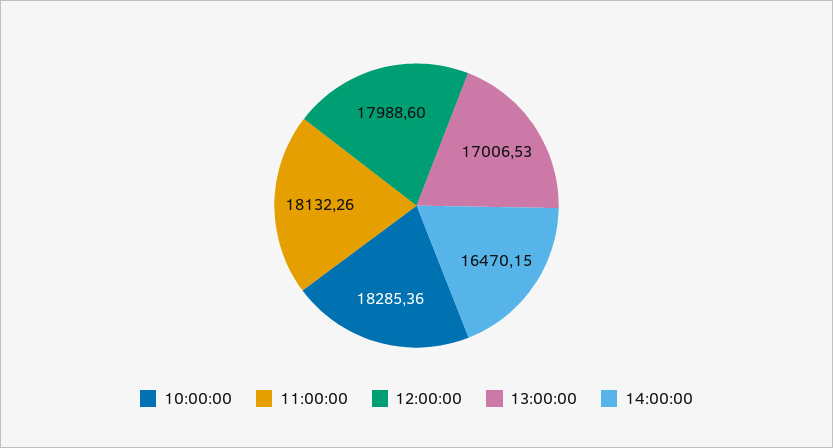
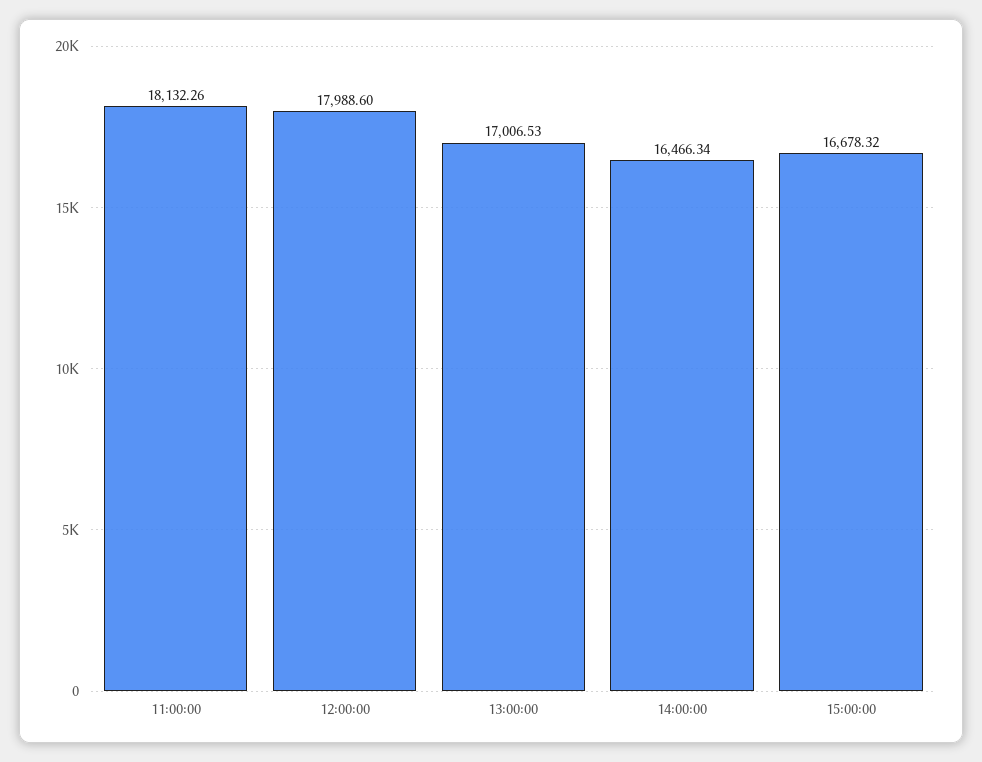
10:00:00: 18285.36 -> none
14:00:00: 16470.15 -> 16466.34
15:00:00: none -> 16678.32

